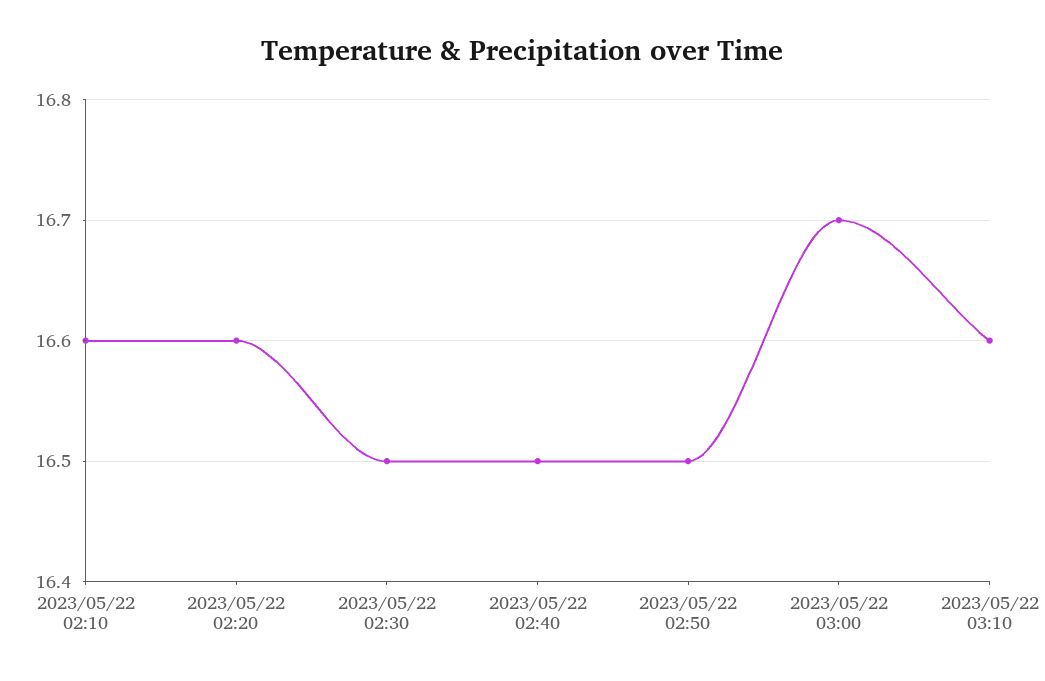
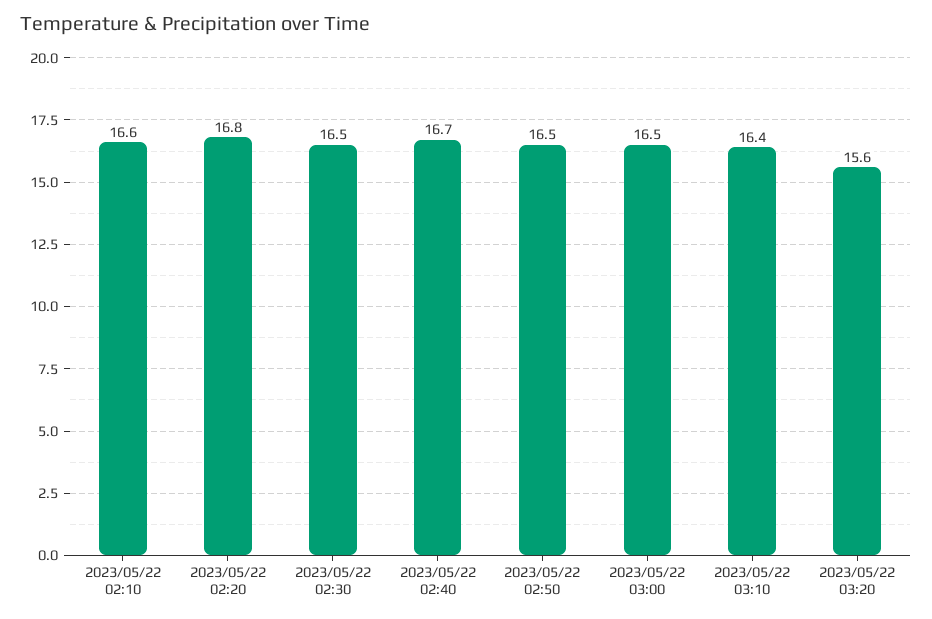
2023/05/22 02:20: 16.6 -> 16.8
2023/05/22 02:40: 16.5 -> 16.7
2023/05/22 03:00: 16.7 -> 16.5
2023/05/22 03:10: 16.6 -> 16.4
2023/05/22 03:20: none -> 15.6

